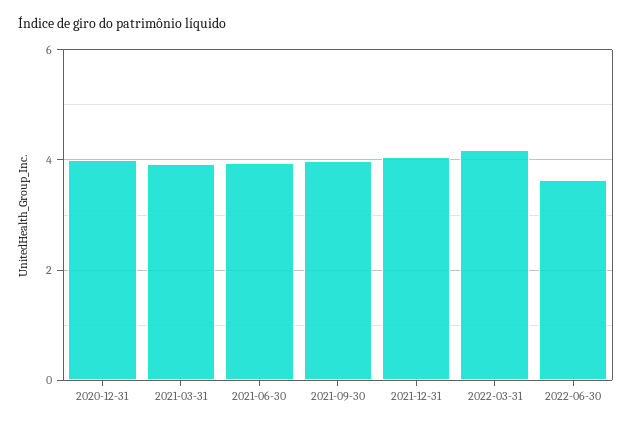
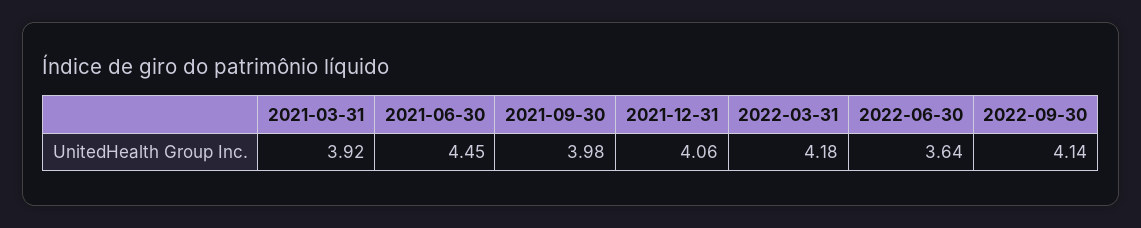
2020-12-31: 4 -> none
2021-06-30: 4 -> 4.45
2022-09-30: none -> 4.14

